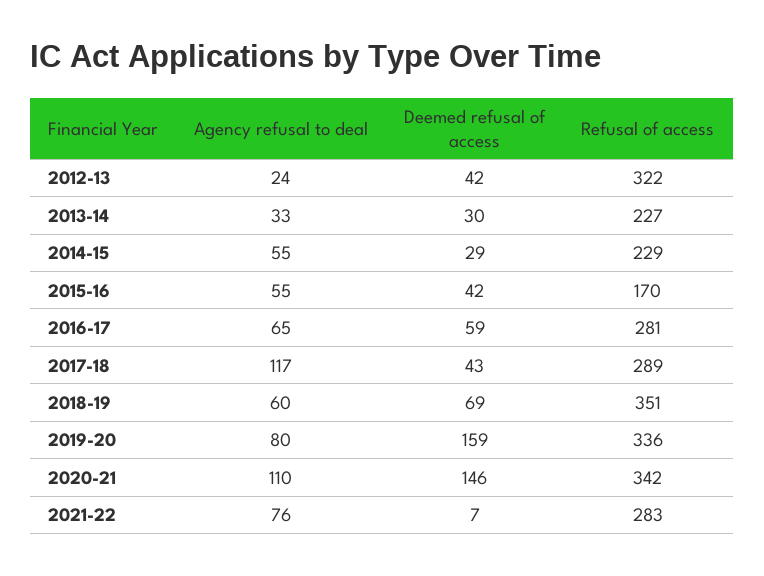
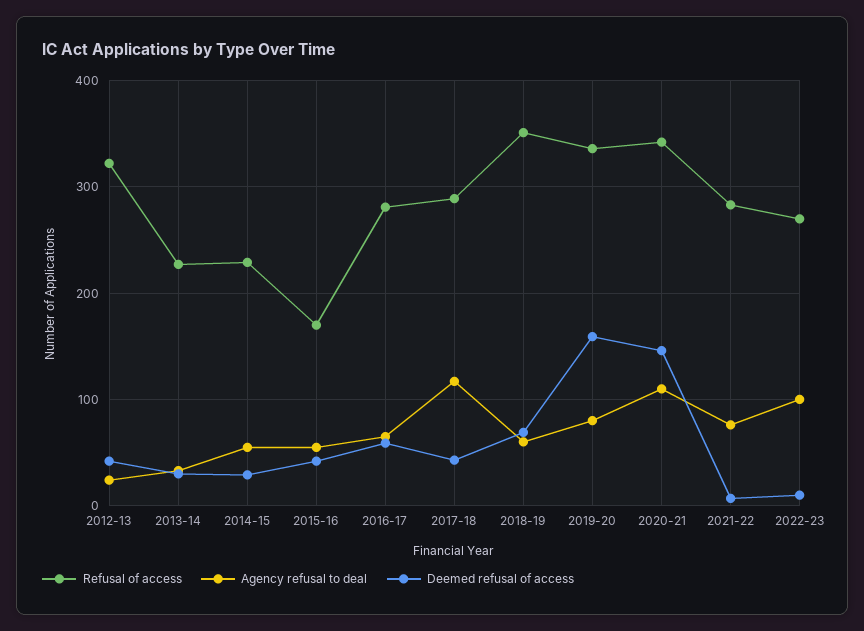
Refusal of access, 2022-23: none -> 270
Agency refusal to deal, 2022-23: none -> 100
Deemed refusal of access, 2022-23: none -> 10

